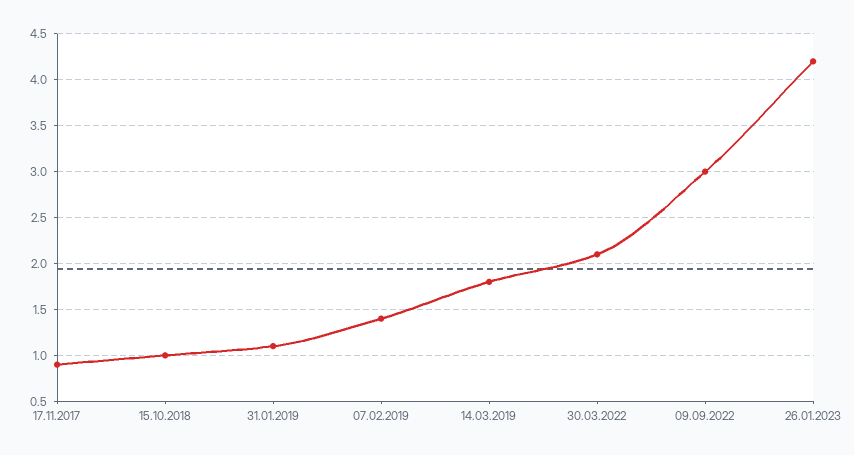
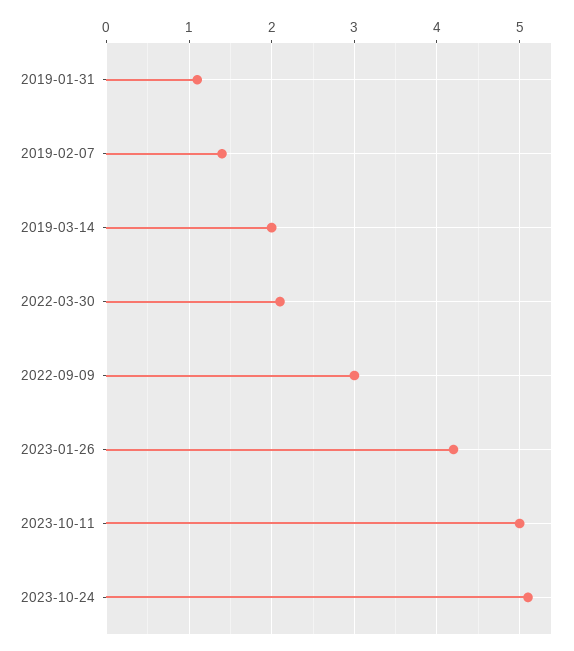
17.11.2017: 0.9 -> none
15.10.2018: 1 -> none
14.03.2019: 1.8 -> 2
2023-10-11: none -> 5
2023-10-24: none -> 5.1

